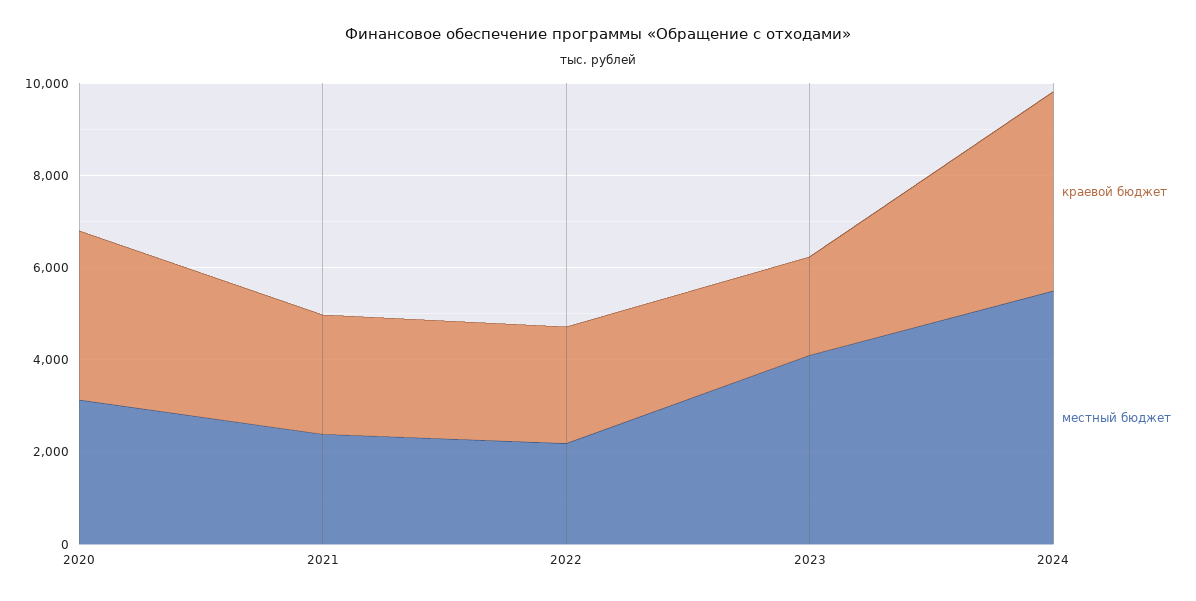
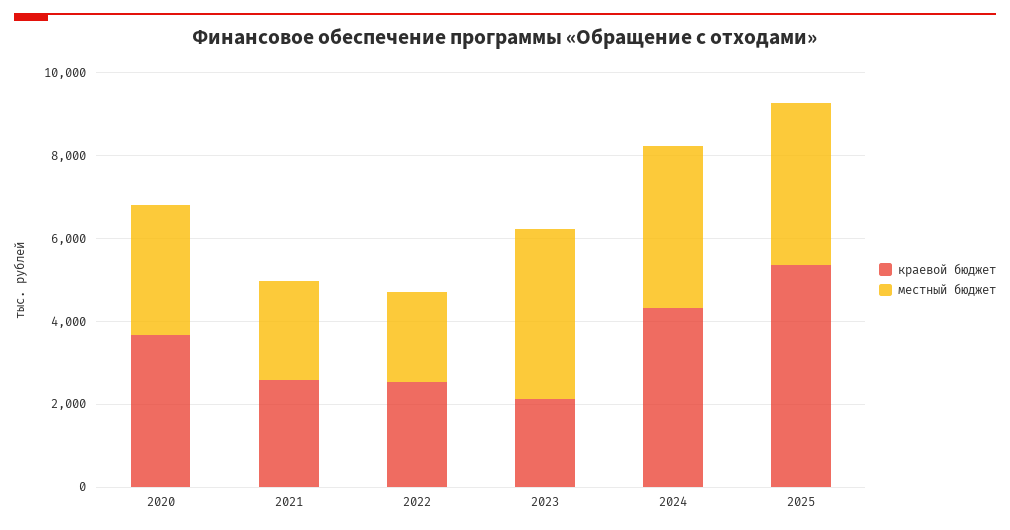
местный бюджет, 2024: 5500 -> 4000
краевой бюджет, 2025: none -> 5500
местный бюджет, 2025: none -> 4000

